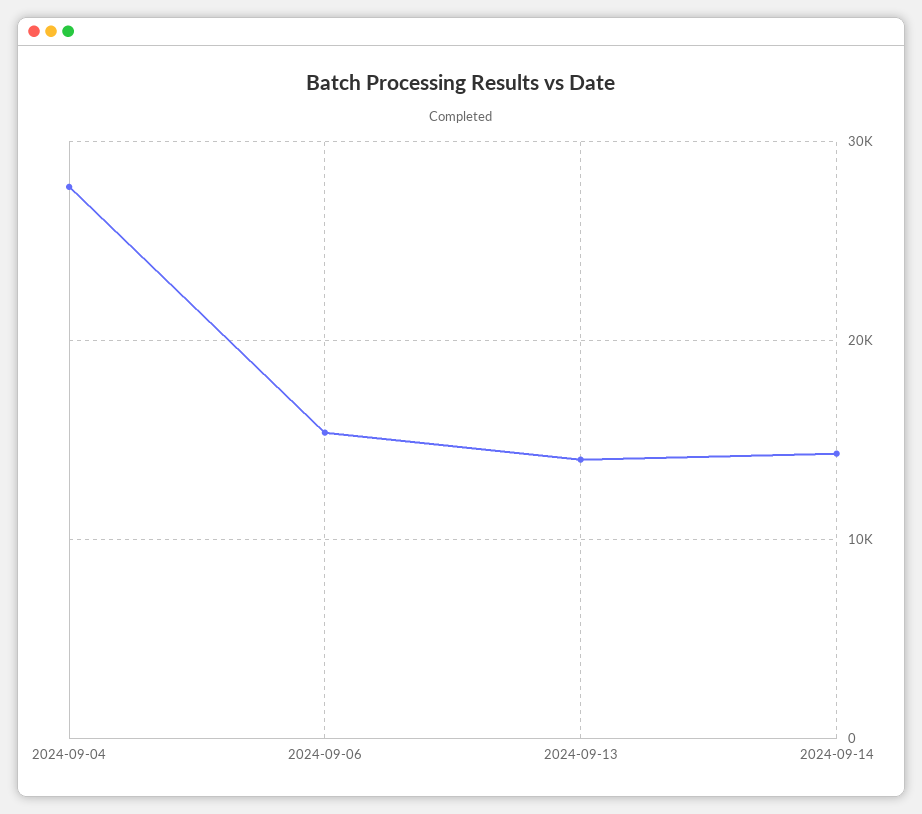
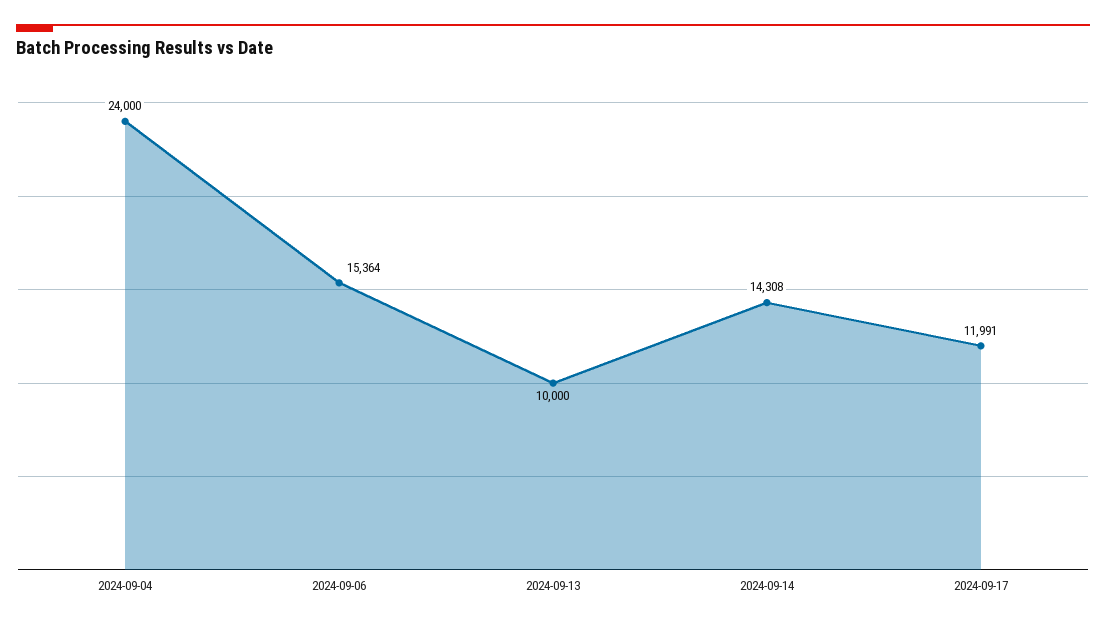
2024-09-04: 28000 -> 24000
2024-09-13: 14000 -> 10000
2024-09-17: none -> 11991

